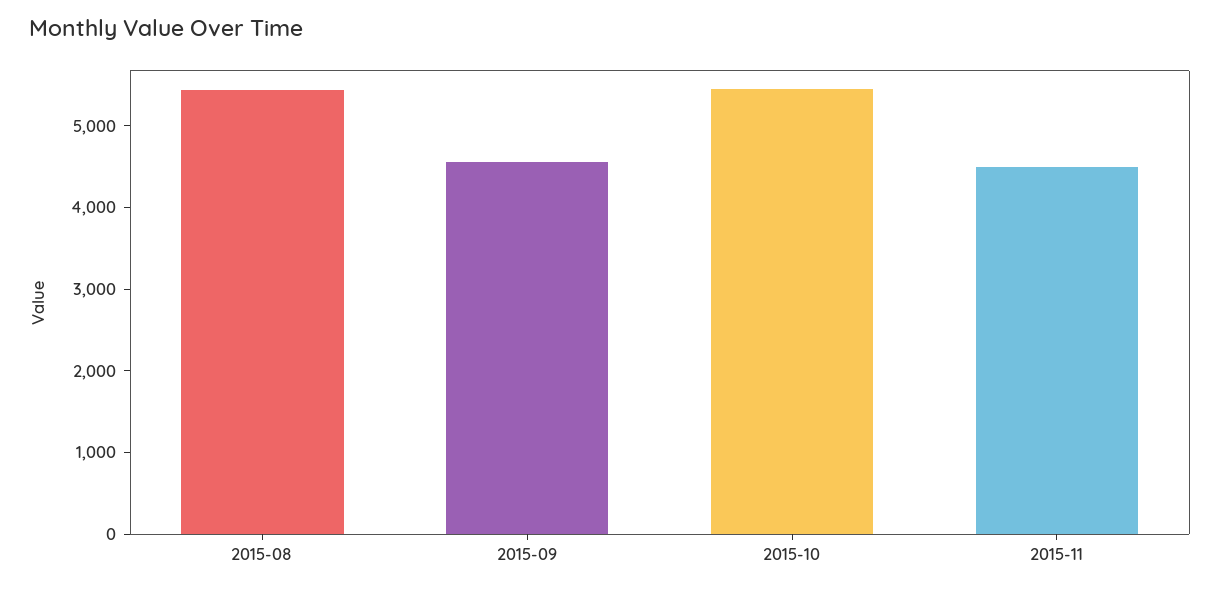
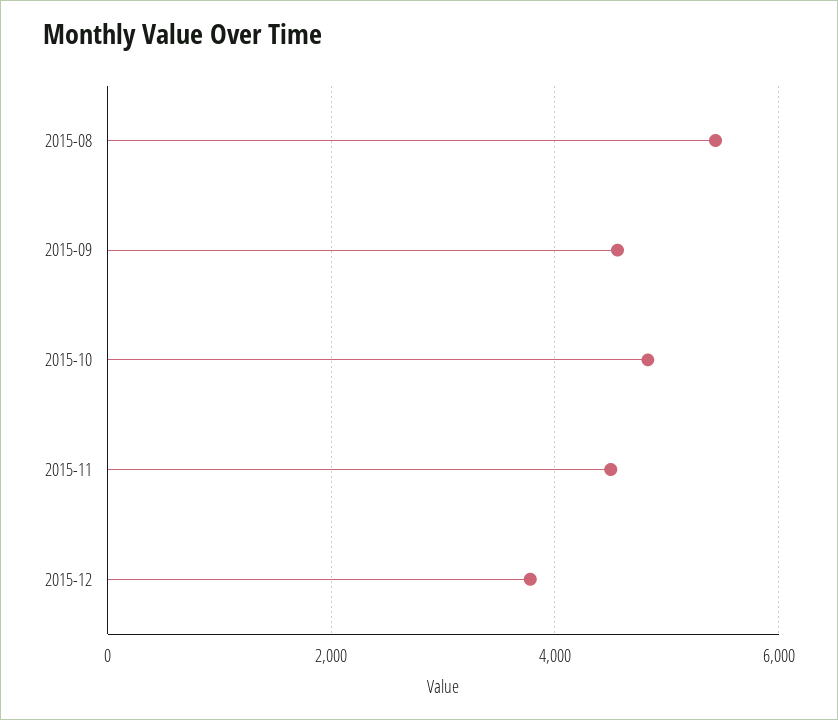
2015-10: 5400 -> 4800
2015-12: none -> 3800

